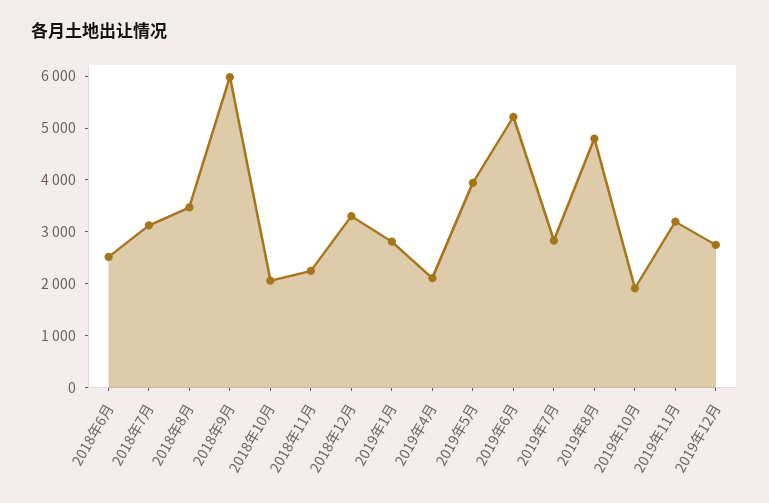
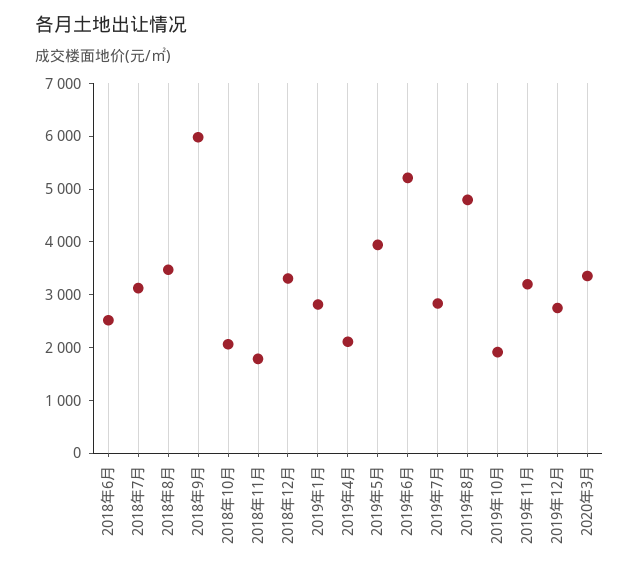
2018年11月: 2200 -> 1800
2020年3月: none -> 3400

